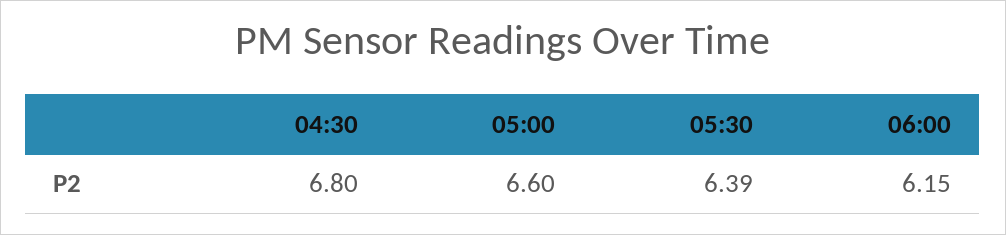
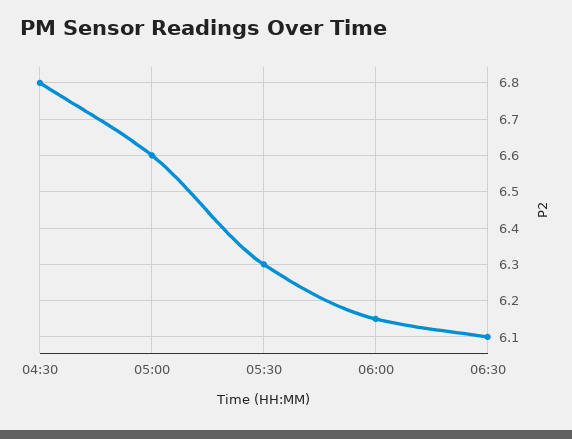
05:30: 6.39 -> 6.3
06:30: none -> 6.1

